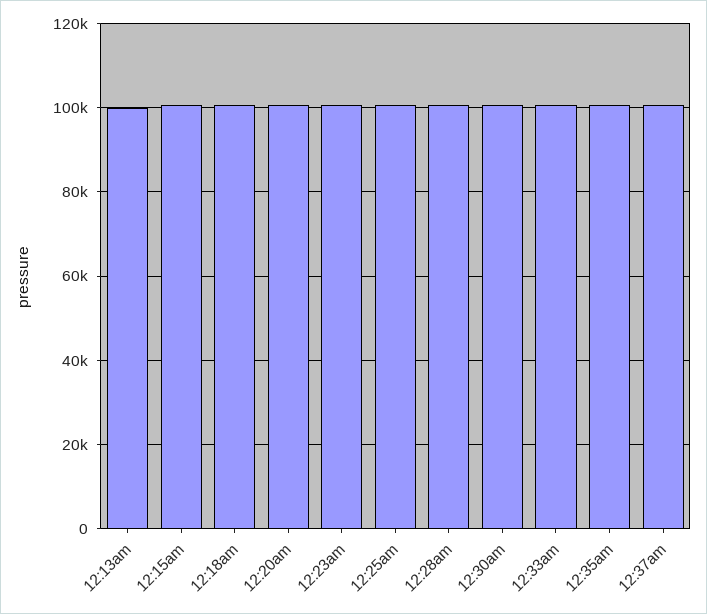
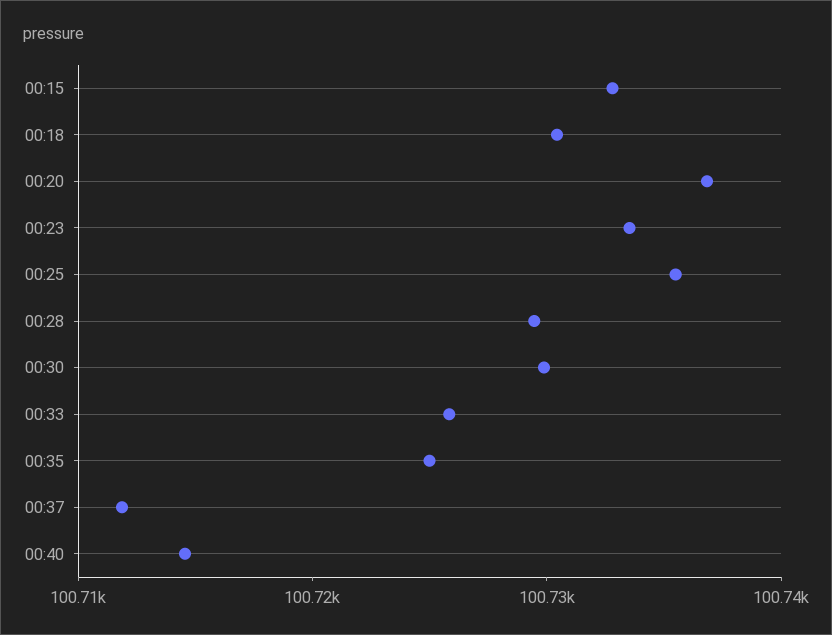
12:13am: 100000 -> none
00:40: none -> 100714

